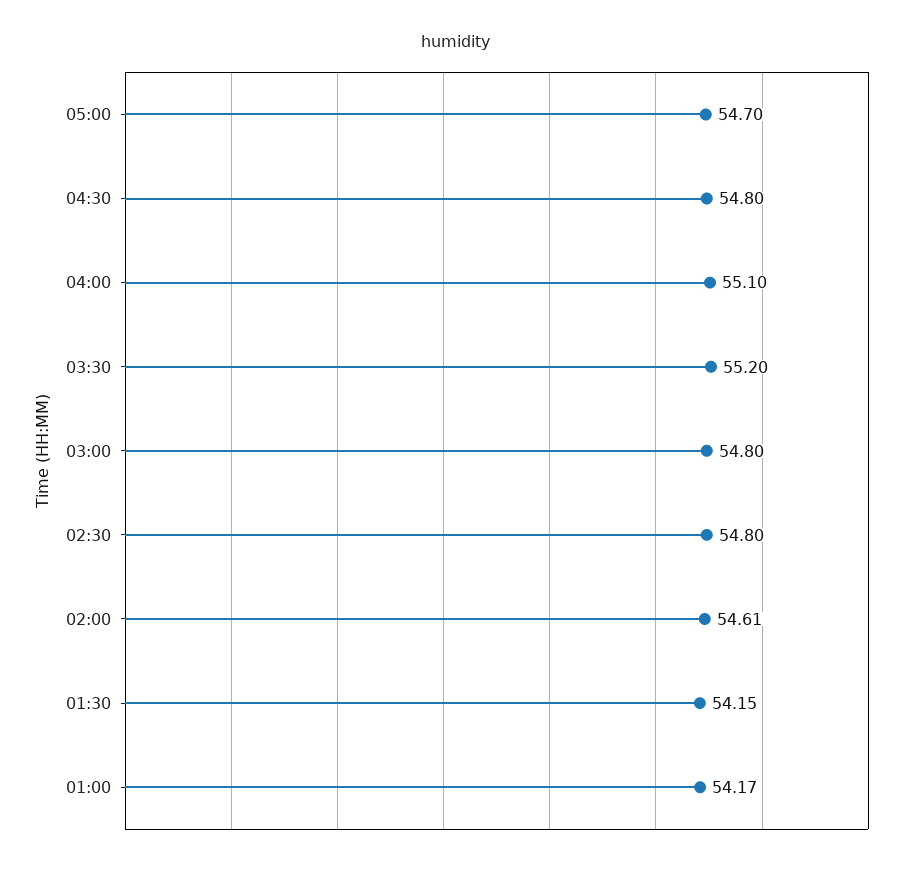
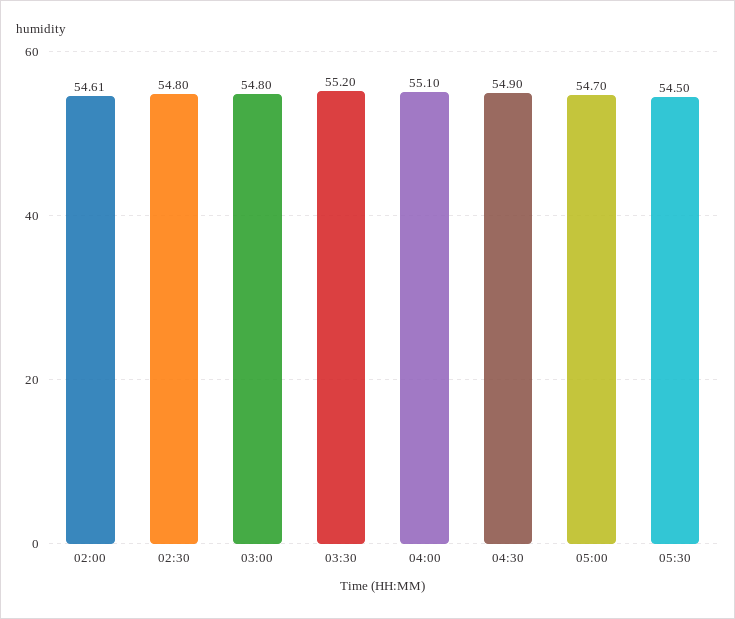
04:30: 54.8 -> 54.9
01:30: 54.15 -> none
01:00: 54.17 -> none
05:30: none -> 54.5

